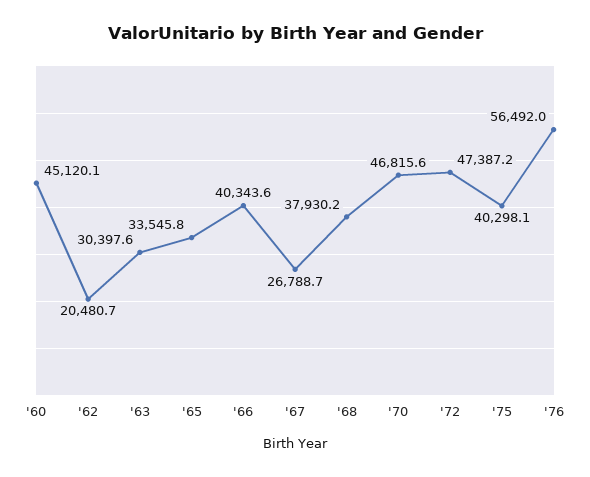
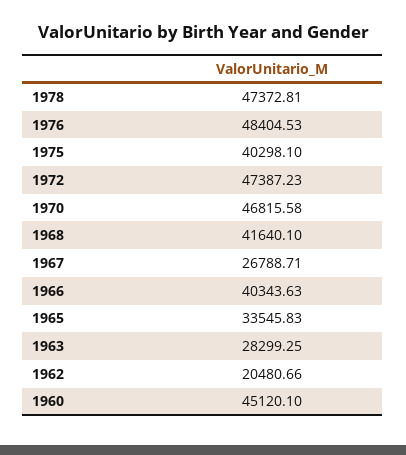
'63: 30397.6 -> 28299.25
'68: 37930.2 -> 41640.1
'76: 56492 -> 48404.53
1978: none -> 47372.81

